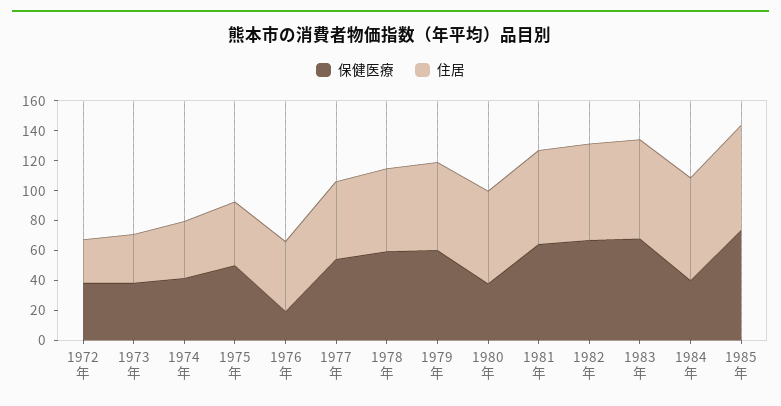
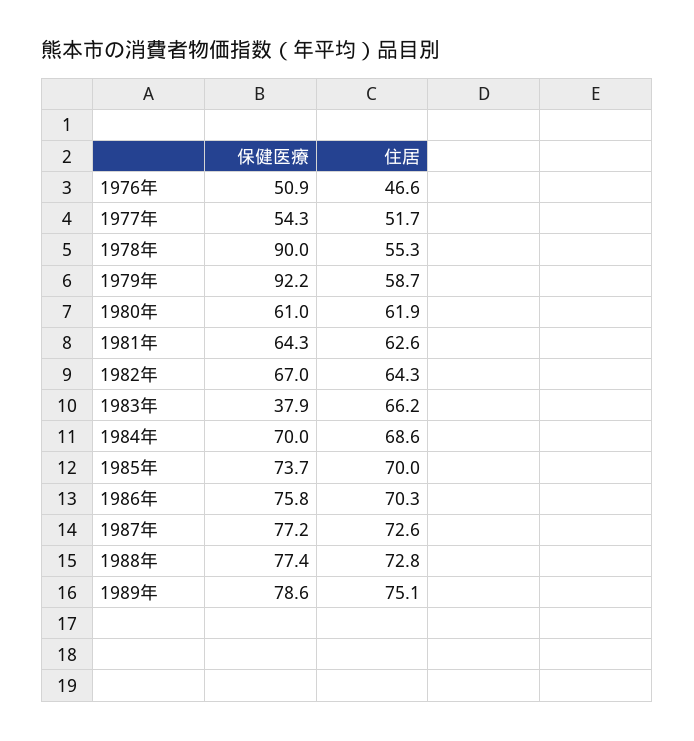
保健医療, 1972年: 40 -> none
住居, 1972年: 30 -> none
保健医療, 1973年: 40 -> none
住居, 1973年: 30 -> none
保健医療, 1974年: 40 -> none
住居, 1974年: 40 -> none
保健医療, 1975年: 50 -> none
住居, 1975年: 40 -> none
保健医療, 1976年: 20 -> 50.9
保健医療, 1978年: 60 -> 90
保健医療, 1979年: 60 -> 92.2
保健医療, 1980年: 40 -> 61
保健医療, 1983年: 70 -> 37.9
保健医療, 1984年: 40 -> 70
保健医療, 1986年: none -> 75.8
住居, 1986年: none -> 70.3
保健医療, 1987年: none -> 77.2
住居, 1987年: none -> 72.6
保健医療, 1988年: none -> 77.4
住居, 1988年: none -> 72.8
保健医療, 1989年: none -> 78.6
住居, 1989年: none -> 75.1

